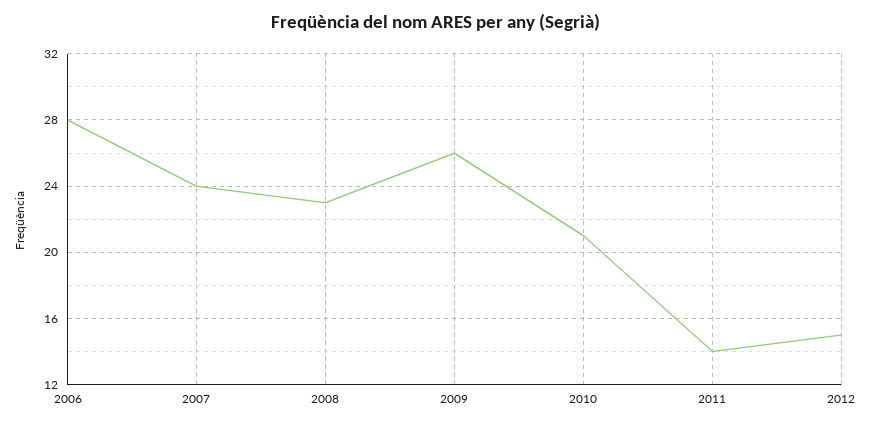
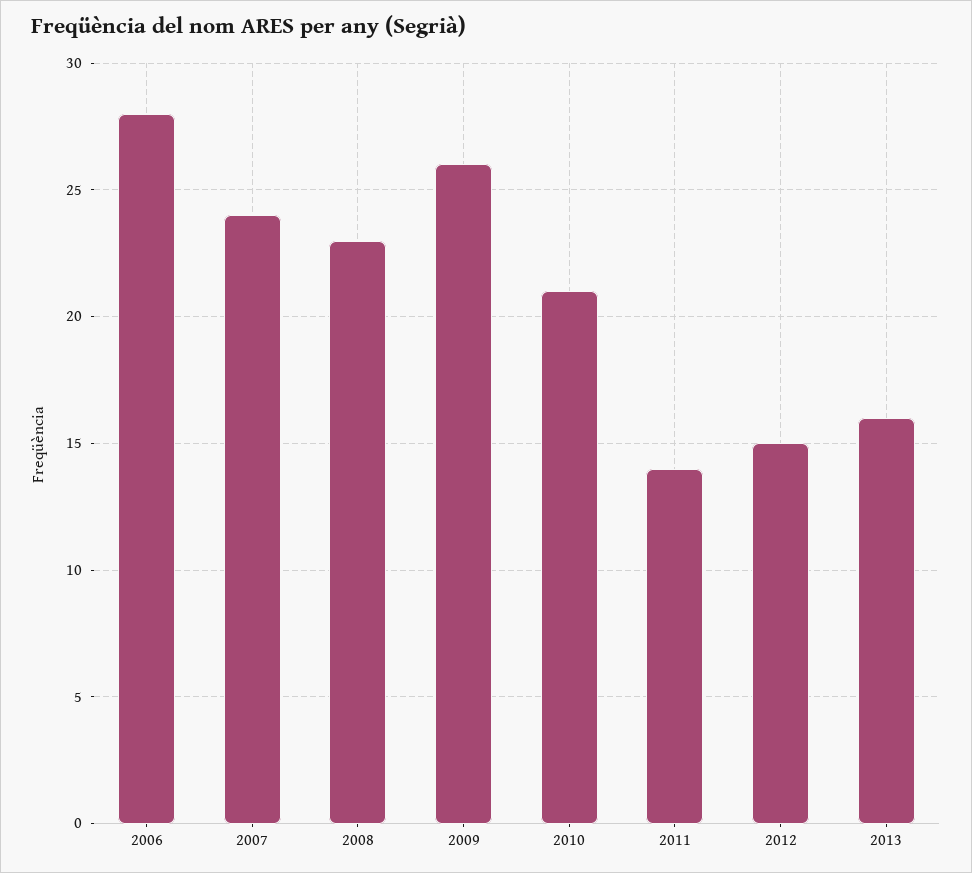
2013: none -> 16

